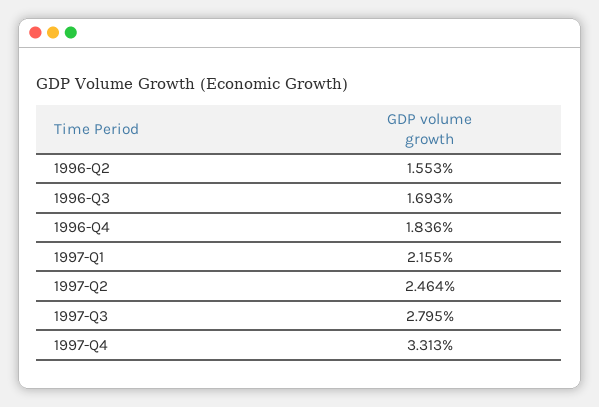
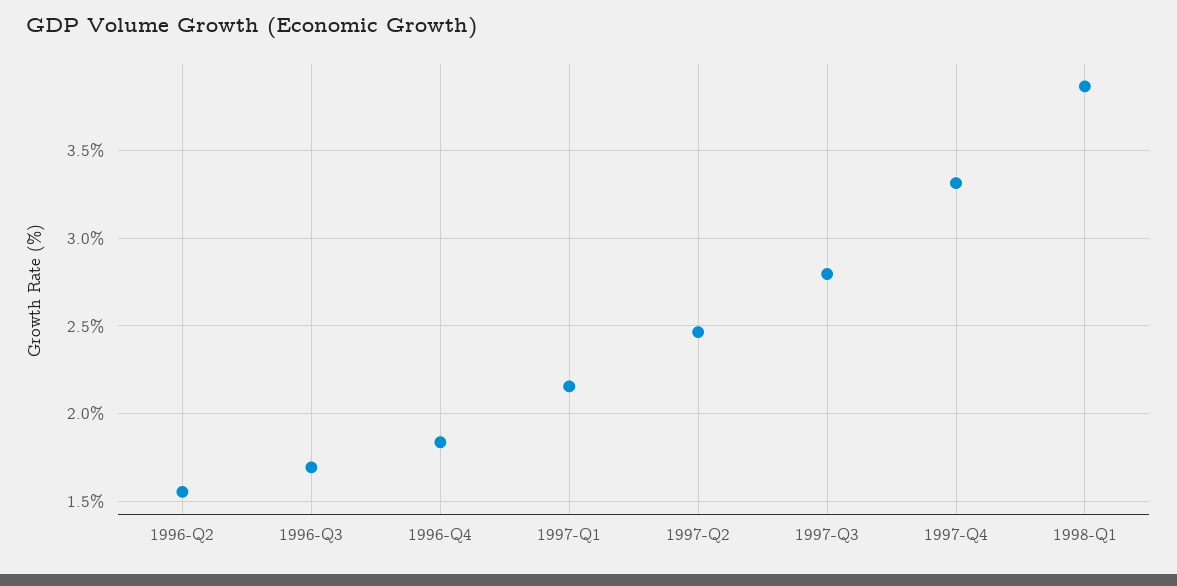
1998-Q1: none -> 3.85

